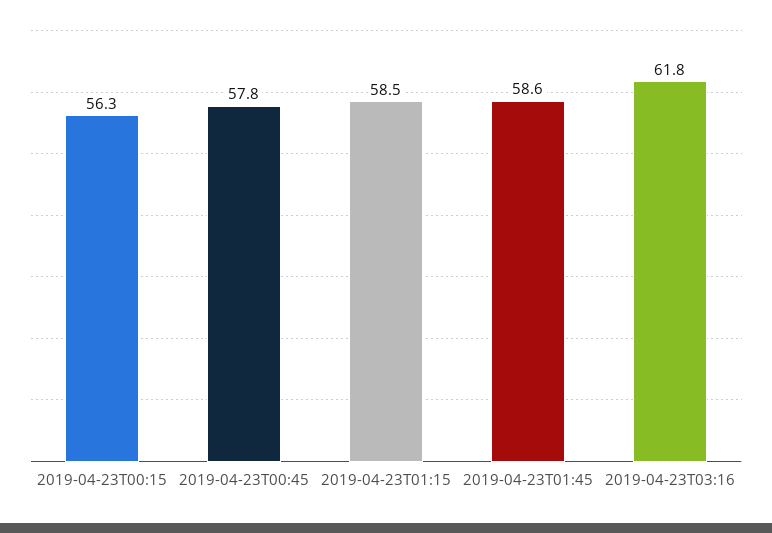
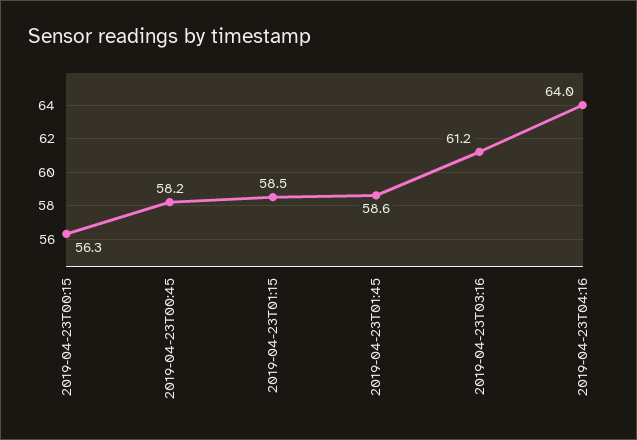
2019-04-23T00:45: 57.8 -> 58.2
2019-04-23T03:16: 61.8 -> 61.2
2019-04-23T04:16: none -> 64

